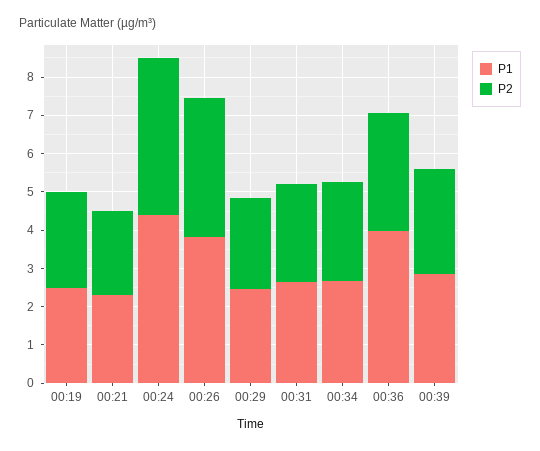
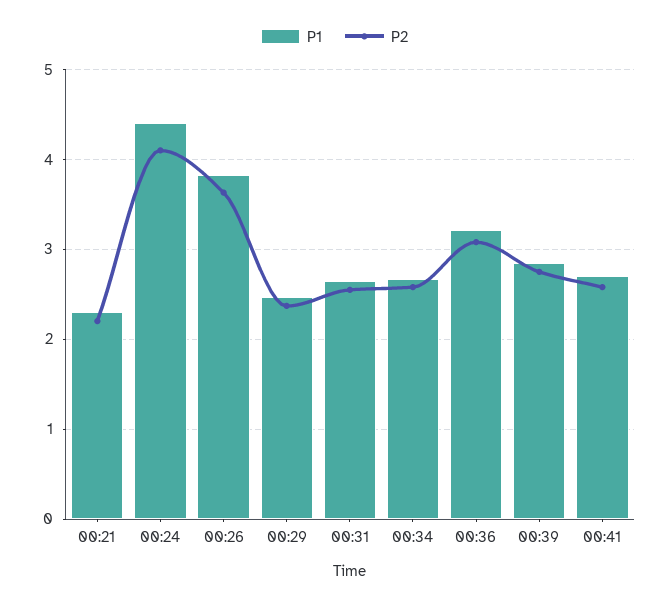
P1, 00:19: 2.5 -> none
P2, 00:19: 2.5 -> none
P1, 00:36: 4 -> 3.2
P1, 00:41: none -> 2.7
P2, 00:41: none -> 2.6

